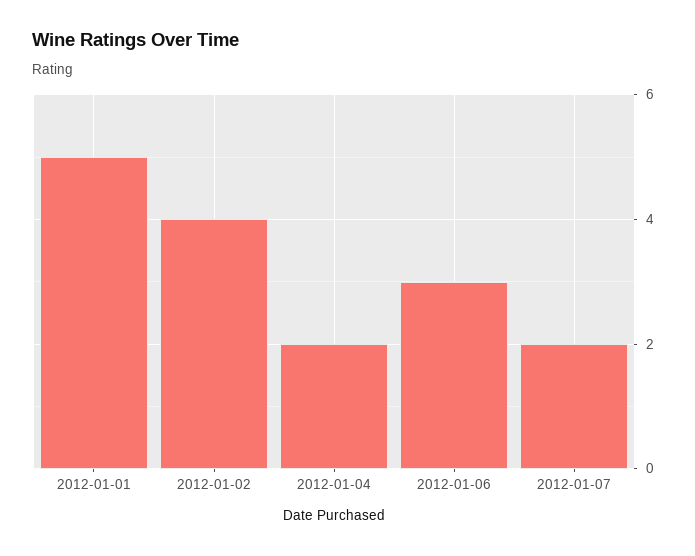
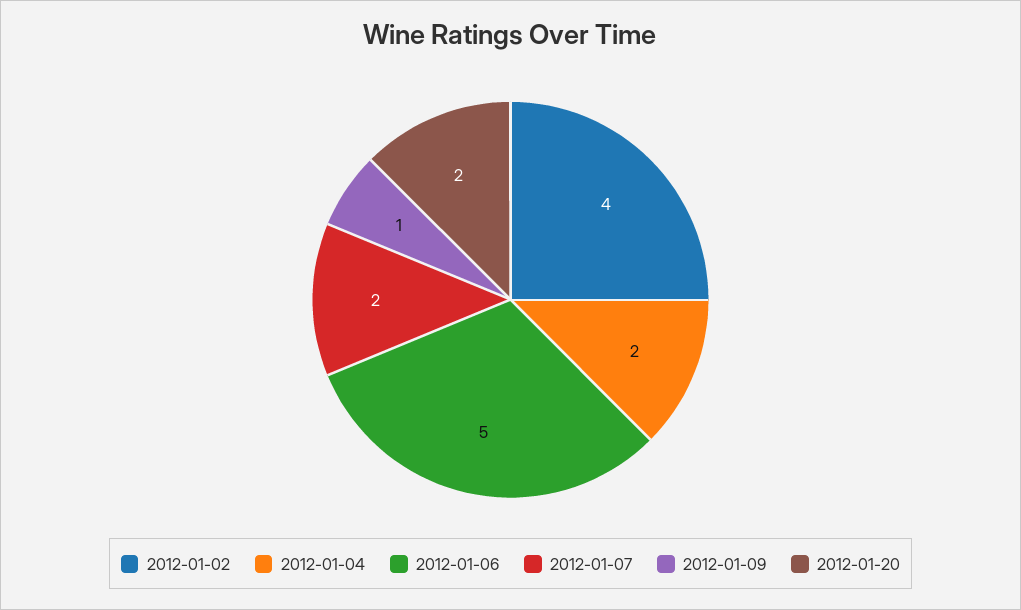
2012-01-01: 5 -> none
2012-01-06: 3 -> 5
2012-01-09: none -> 1
2012-01-20: none -> 2

